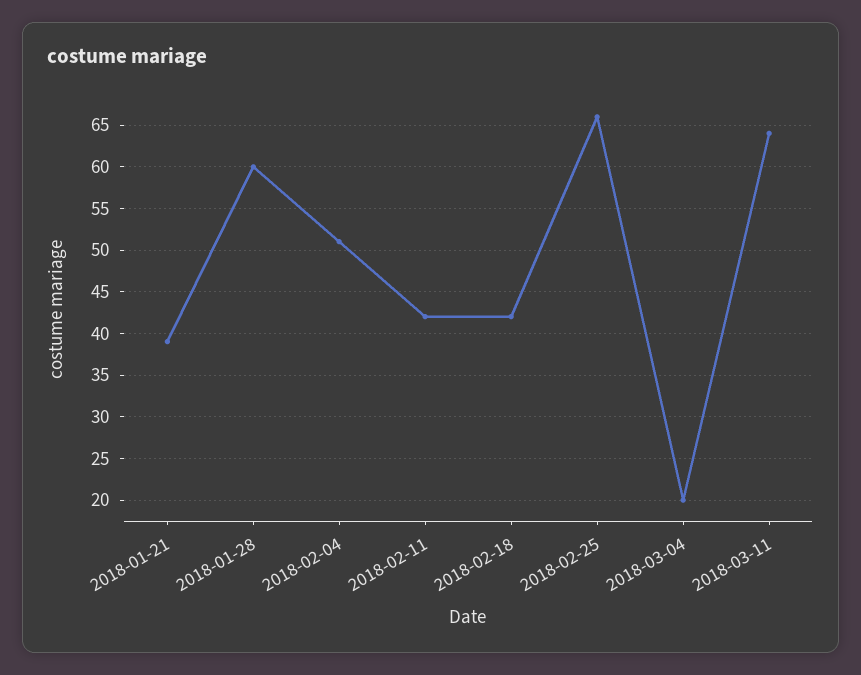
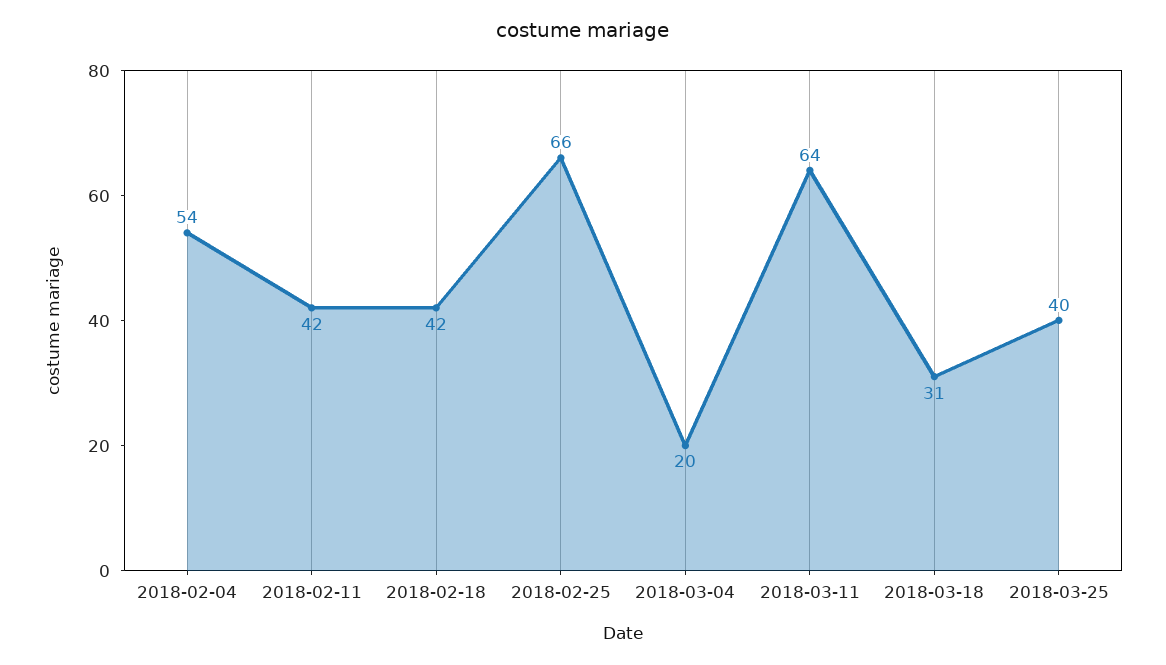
2018-01-21: 39 -> none
2018-01-28: 60 -> none
2018-02-04: 51 -> 54
2018-03-18: none -> 31
2018-03-25: none -> 40

